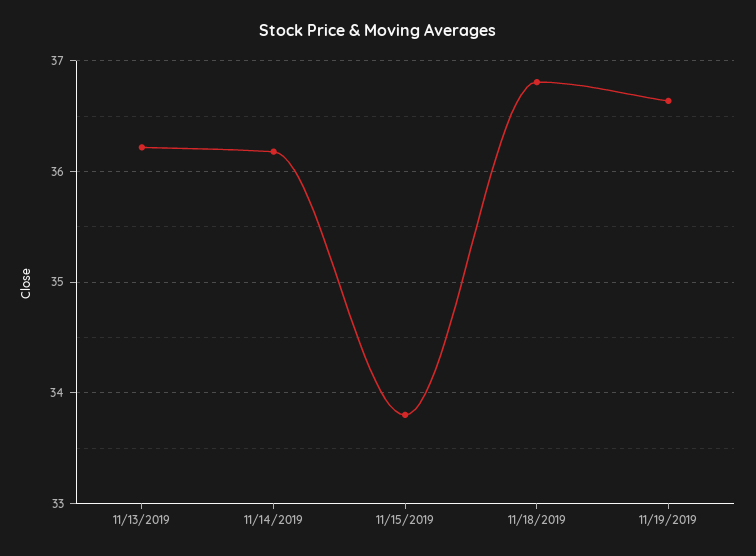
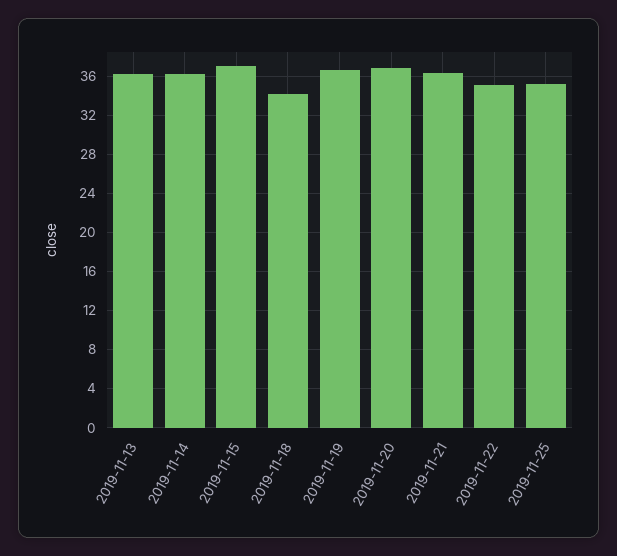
11/15/2019: 33.8 -> 37
11/18/2019: 36.8 -> 34
2019-11-20: none -> 37
2019-11-21: none -> 36
2019-11-22: none -> 35
2019-11-25: none -> 35

